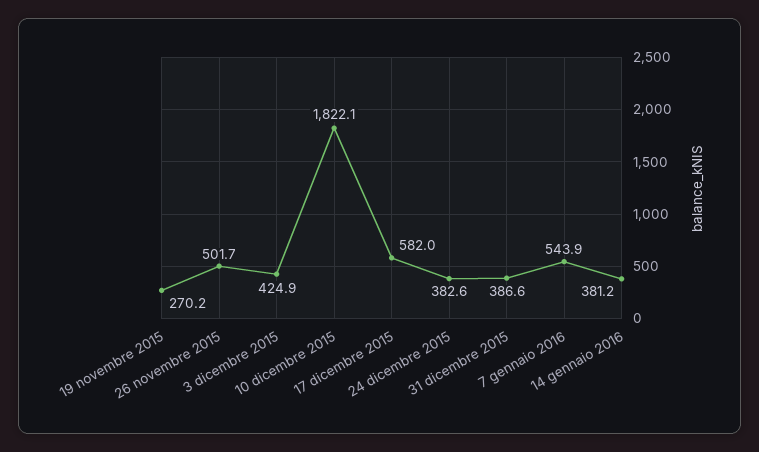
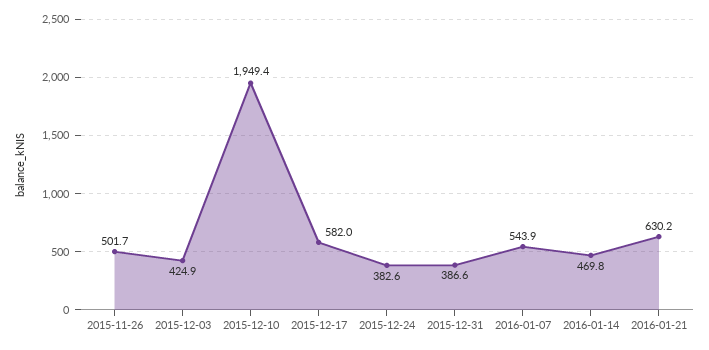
19 novembre 2015: 270.2 -> none
10 dicembre 2015: 1822.1 -> 1949.4
14 gennaio 2016: 381.2 -> 469.8
2016-01-21: none -> 630.2

